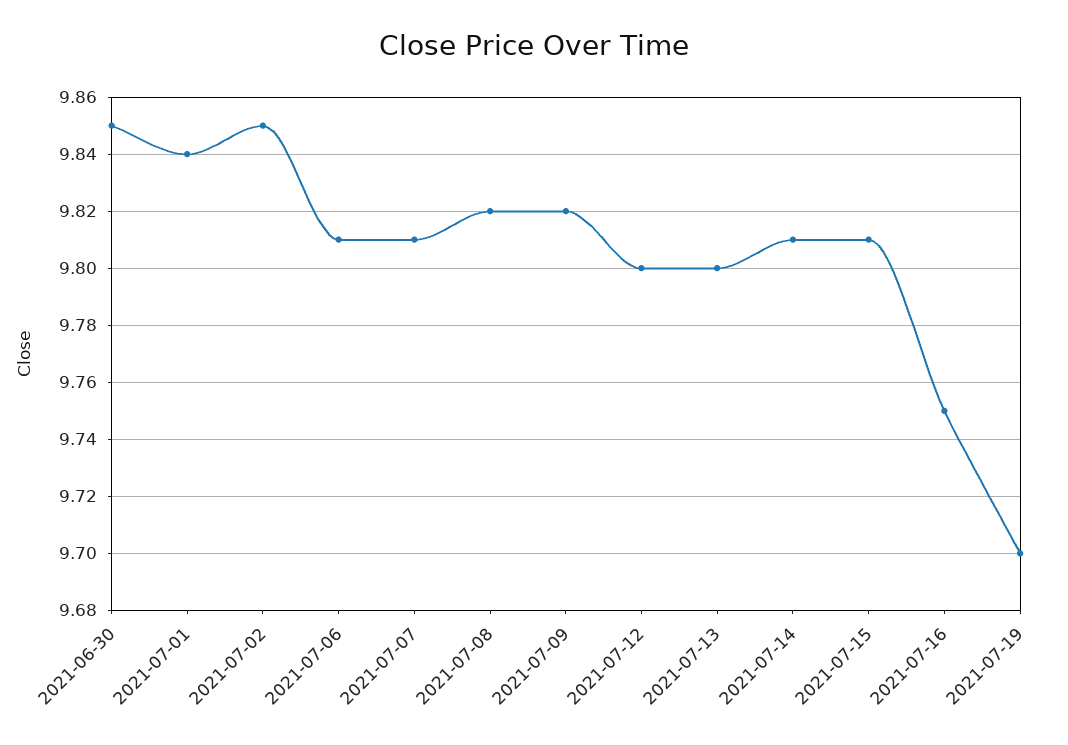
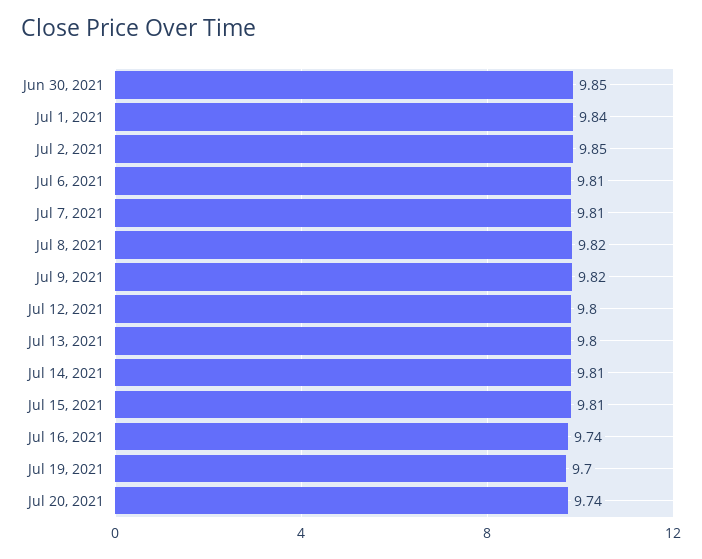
2021-07-16: 9.75 -> 9.74
Jul 20, 2021: none -> 9.74

